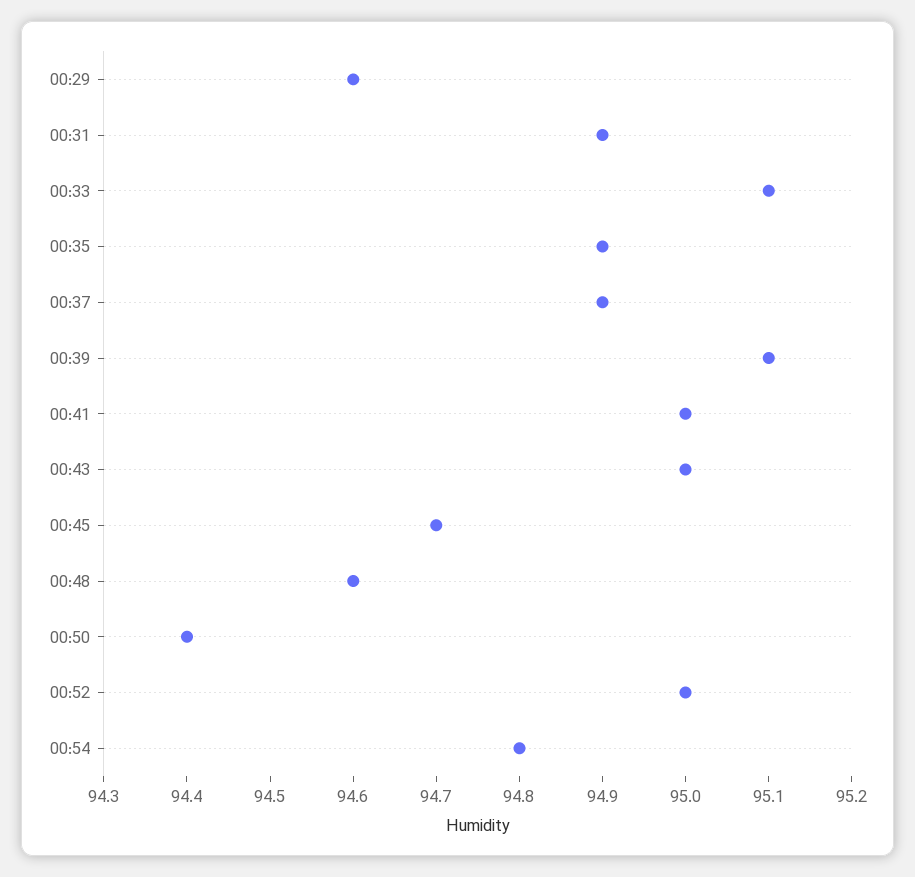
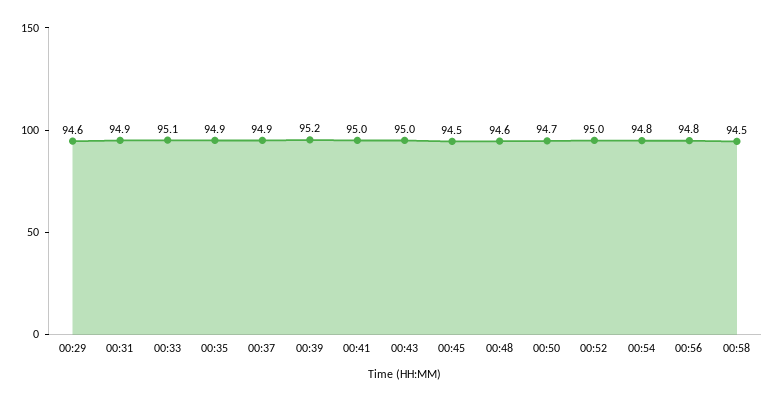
00:39: 95.1 -> 95.2
00:45: 94.7 -> 94.5
00:50: 94.4 -> 94.7
00:56: none -> 94.8
00:58: none -> 94.5

